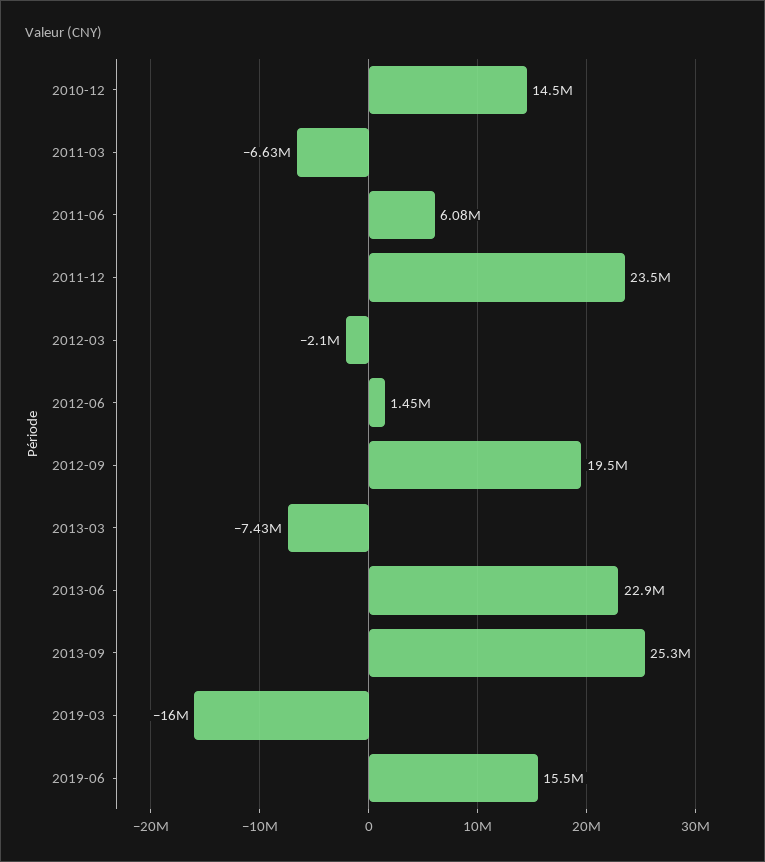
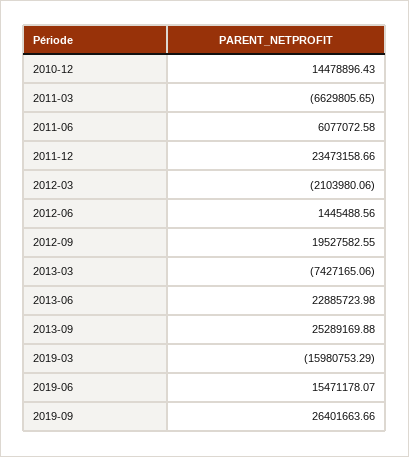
2019-09: none -> 26401663.66

